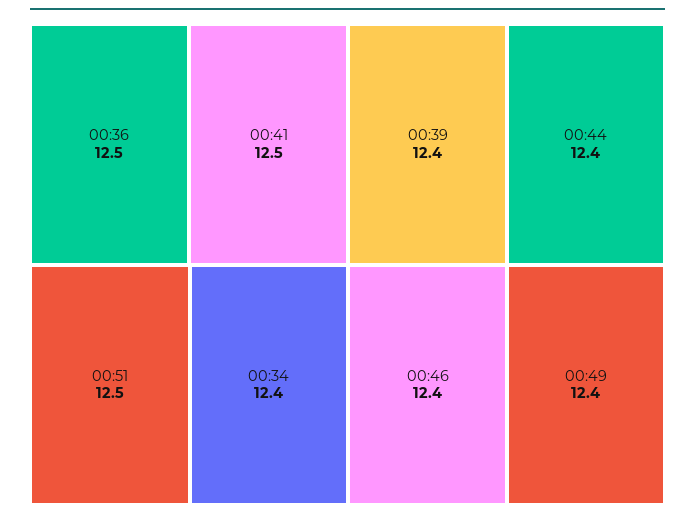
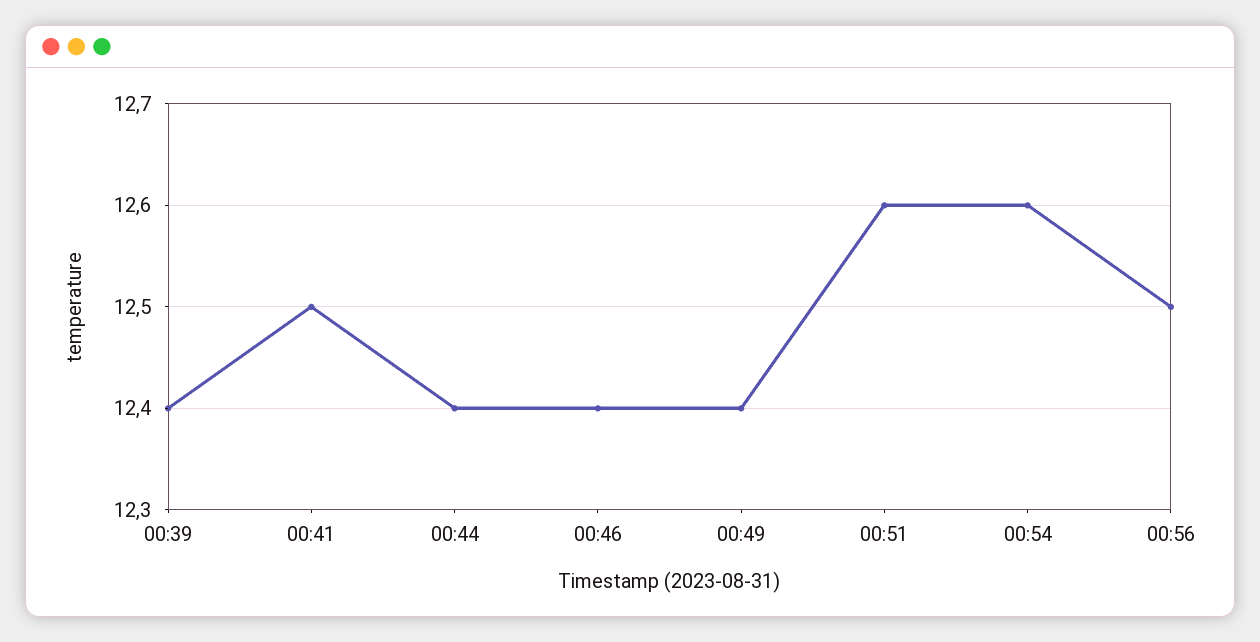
00:36: 12.5 -> none
00:51: 12.5 -> 12.6
00:34: 12.4 -> none
00:54: none -> 12.6
00:56: none -> 12.5

